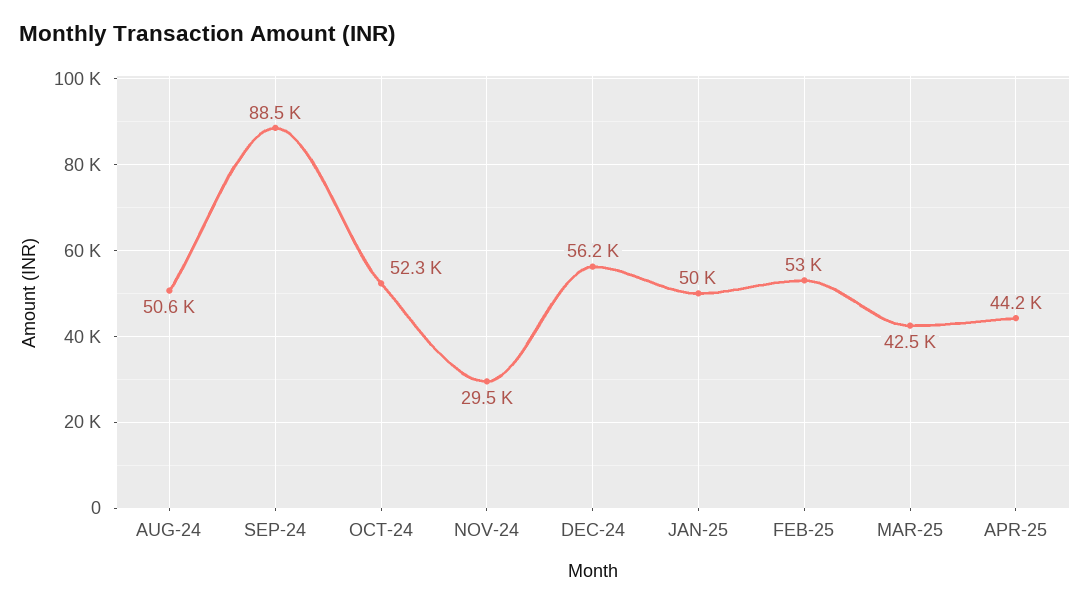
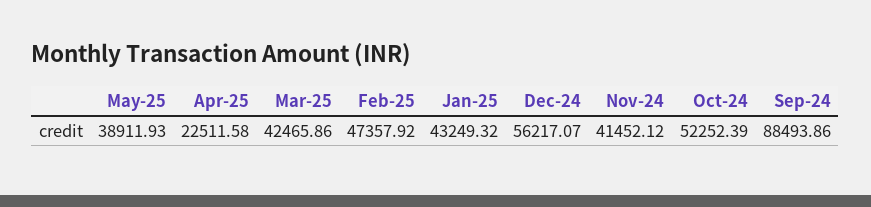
AUG-24: 50600 -> none
NOV-24: 29500 -> 41452.12
JAN-25: 50000 -> 43249.32
FEB-25: 53000 -> 47357.92
APR-25: 44200 -> 22511.58
May-25: none -> 38911.93

